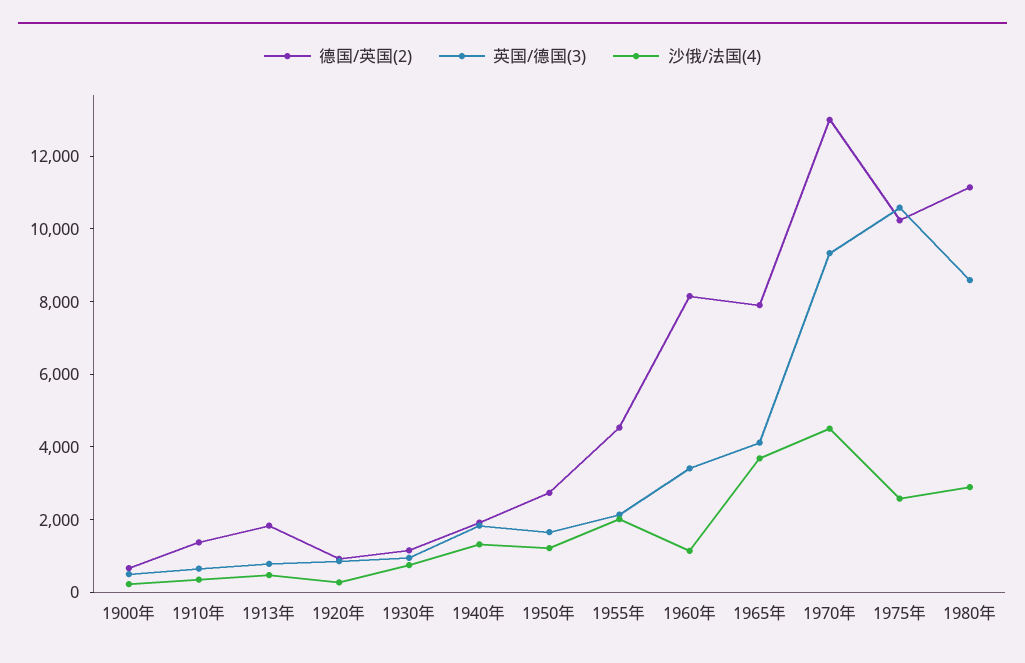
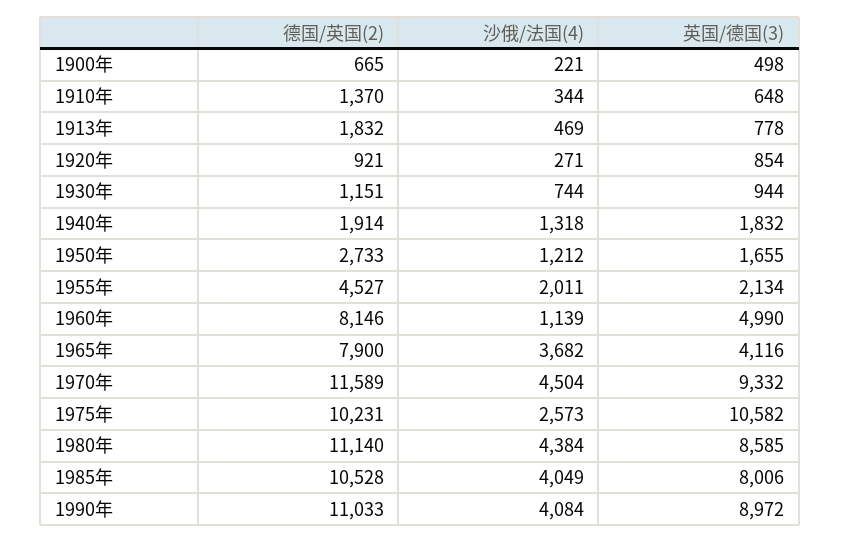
英国/德国(3), 1960年: 3500 -> 4990
德国/英国(2), 1970年: 13000 -> 11589
沙俄/法国(4), 1980年: 3000 -> 4384
德国/英国(2), 1985年: none -> 10528
沙俄/法国(4), 1985年: none -> 4049
英国/德国(3), 1985年: none -> 8006
德国/英国(2), 1990年: none -> 11033
沙俄/法国(4), 1990年: none -> 4084
英国/德国(3), 1990年: none -> 8972

